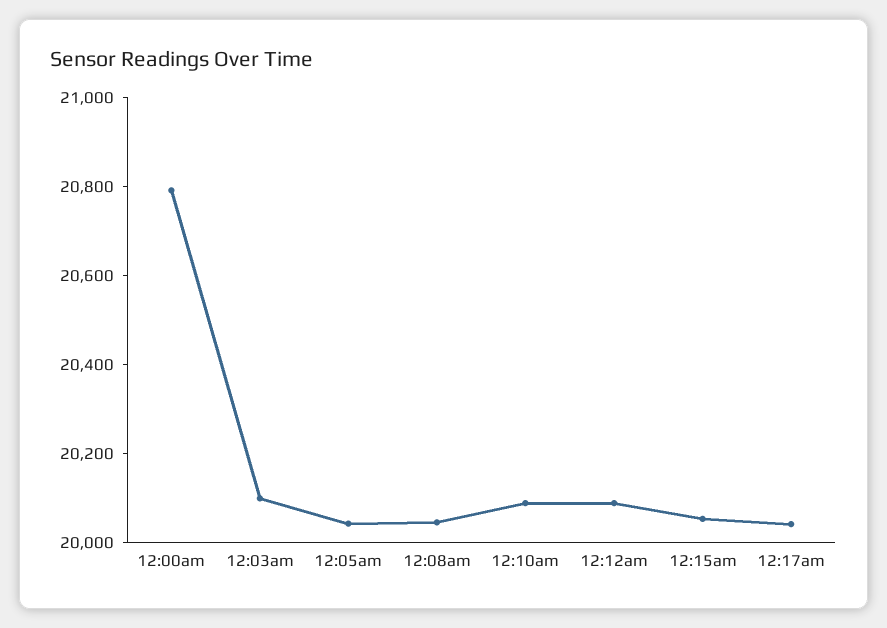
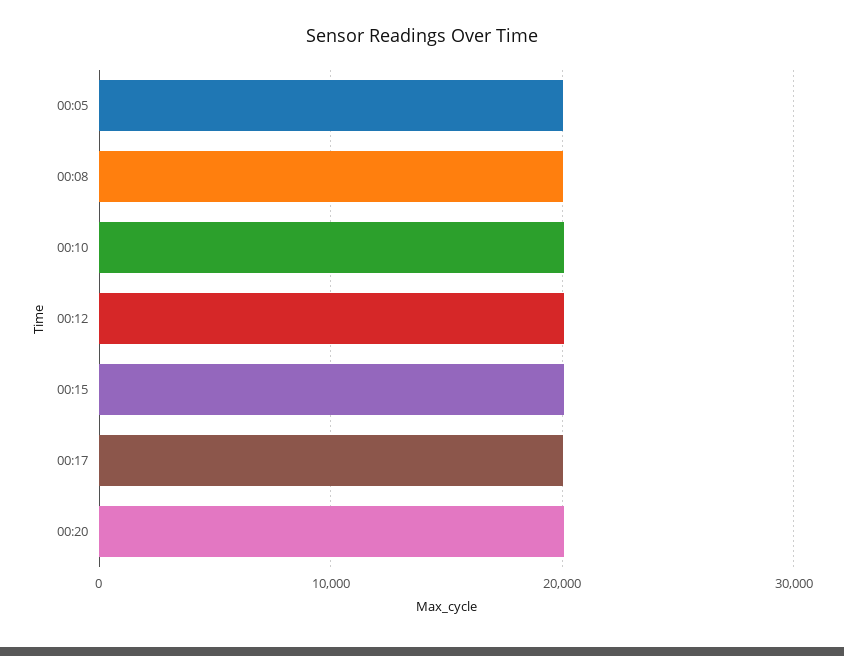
12:00am: 20800 -> none
12:03am: 20100 -> none
00:20: none -> 20000

